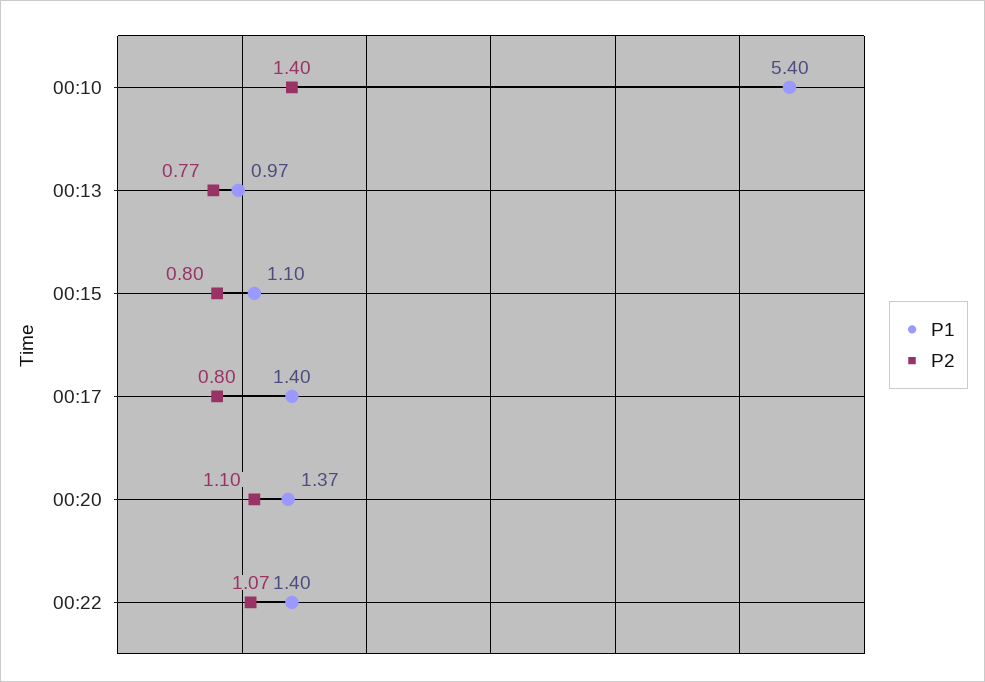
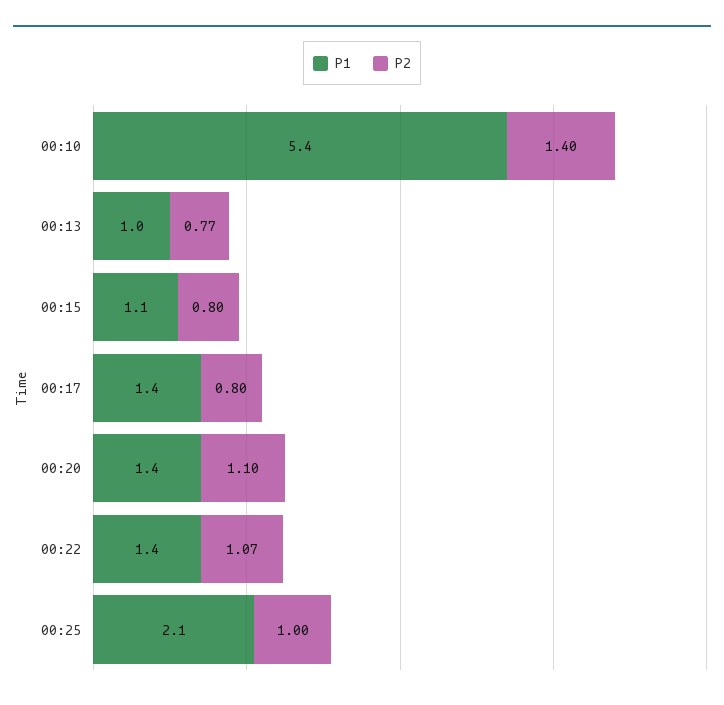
P1, 00:25: none -> 2.1
P2, 00:25: none -> 1

